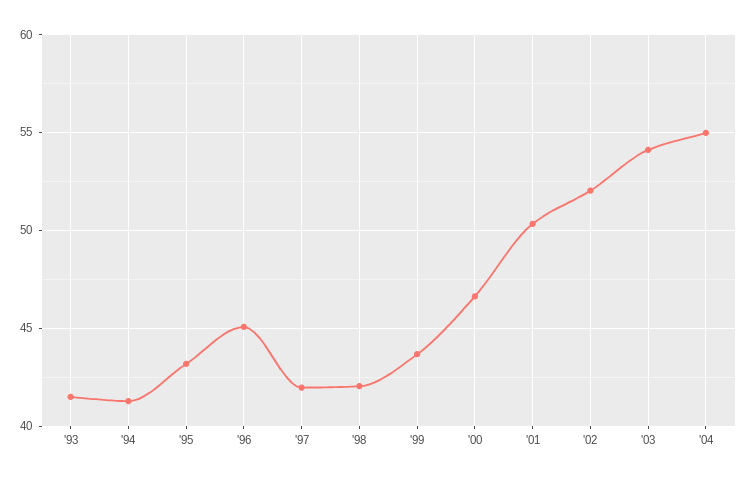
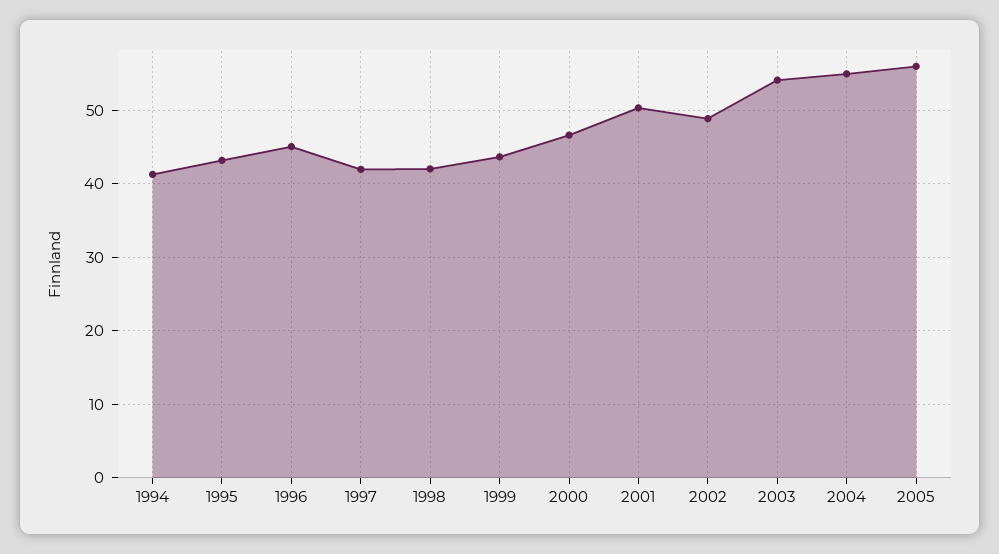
'93: 41.5 -> none
'02: 52 -> 49
2005: none -> 56

